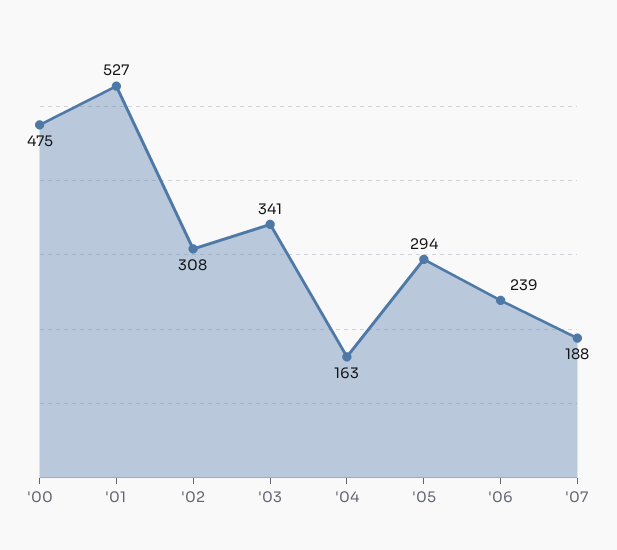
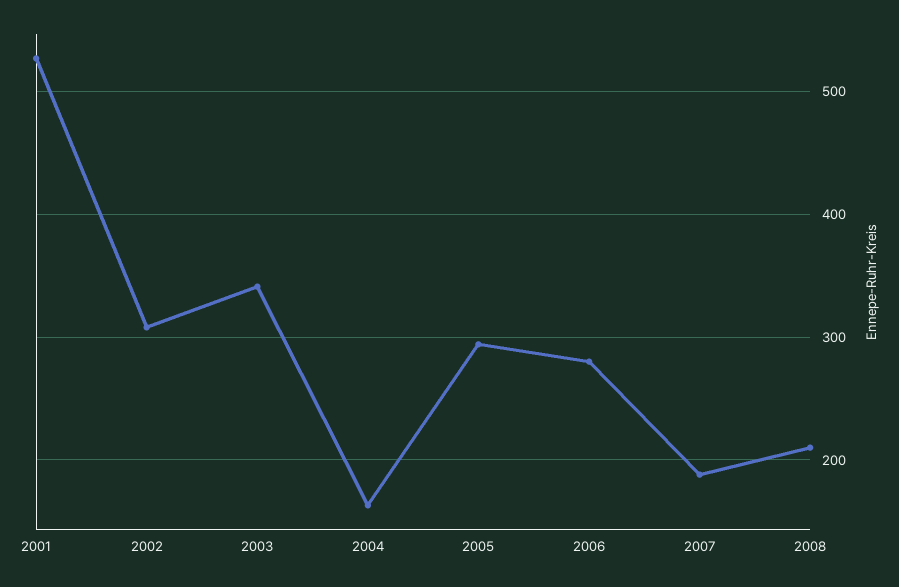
'00: 475 -> none
'06: 239 -> 280
2008: none -> 210

